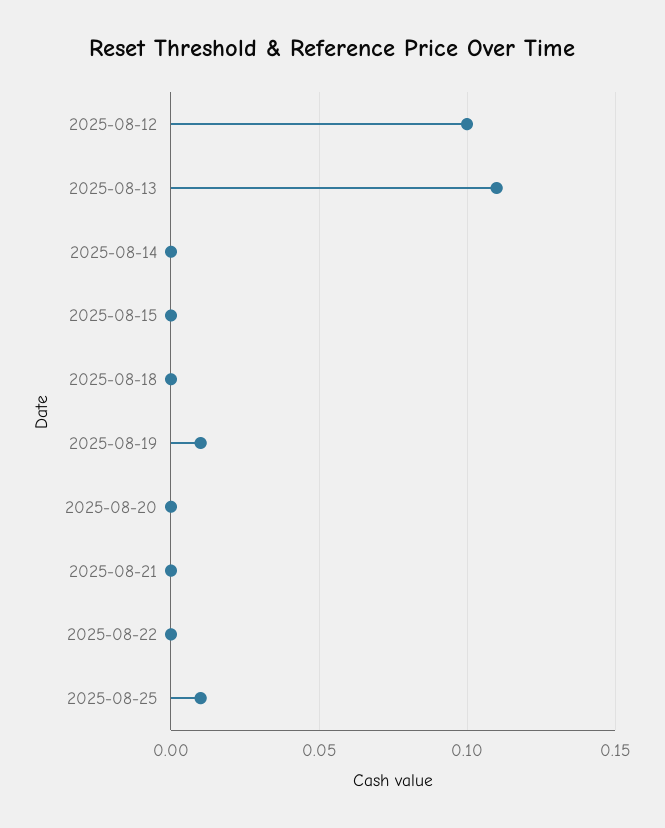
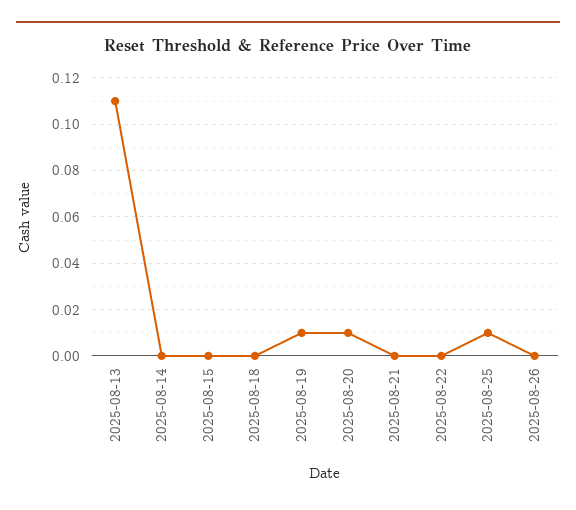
2025-08-12: 0.1 -> none
2025-08-20: 0 -> 0.01
2025-08-26: none -> 0

